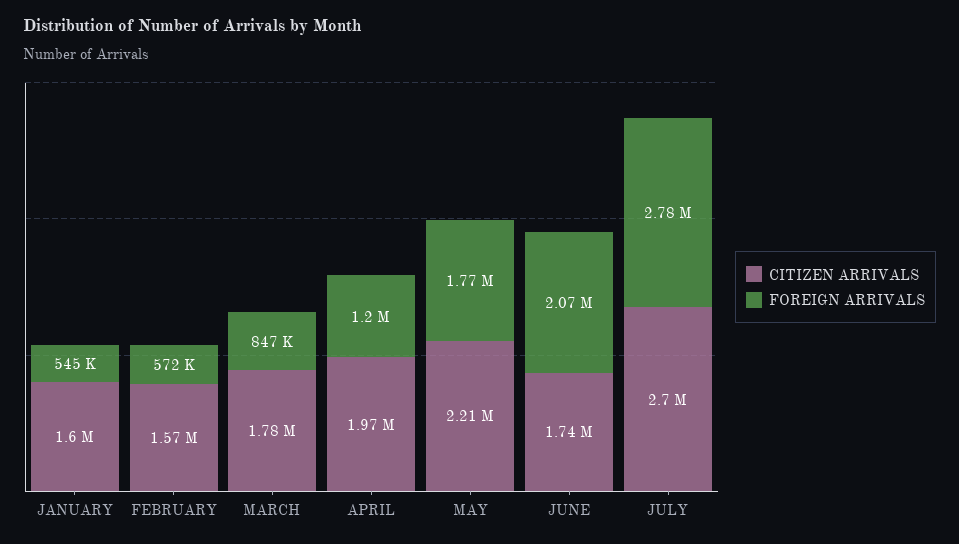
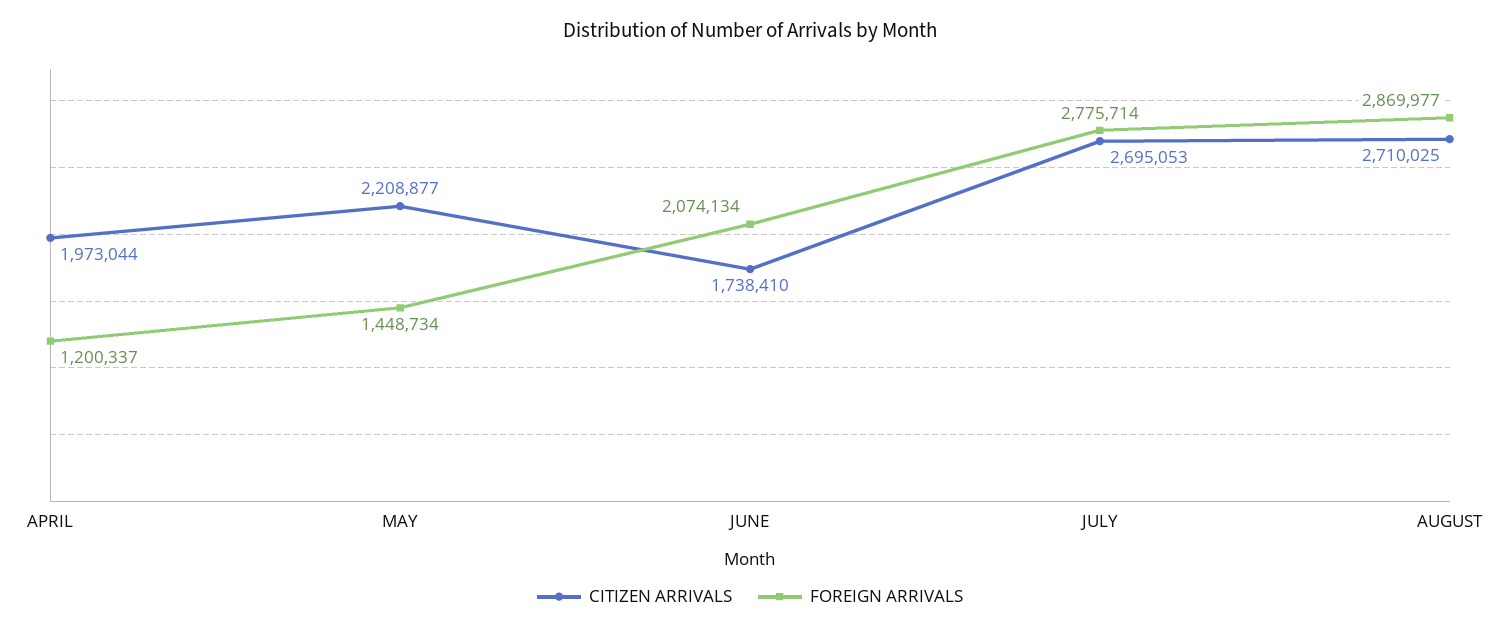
CITIZEN ARRIVALS, JANUARY: 1600000 -> none
FOREIGN ARRIVALS, JANUARY: 545000 -> none
CITIZEN ARRIVALS, FEBRUARY: 1570000 -> none
FOREIGN ARRIVALS, FEBRUARY: 572000 -> none
CITIZEN ARRIVALS, MARCH: 1780000 -> none
FOREIGN ARRIVALS, MARCH: 847000 -> none
FOREIGN ARRIVALS, MAY: 1770000 -> 1448734
CITIZEN ARRIVALS, AUGUST: none -> 2710025
FOREIGN ARRIVALS, AUGUST: none -> 2869977

